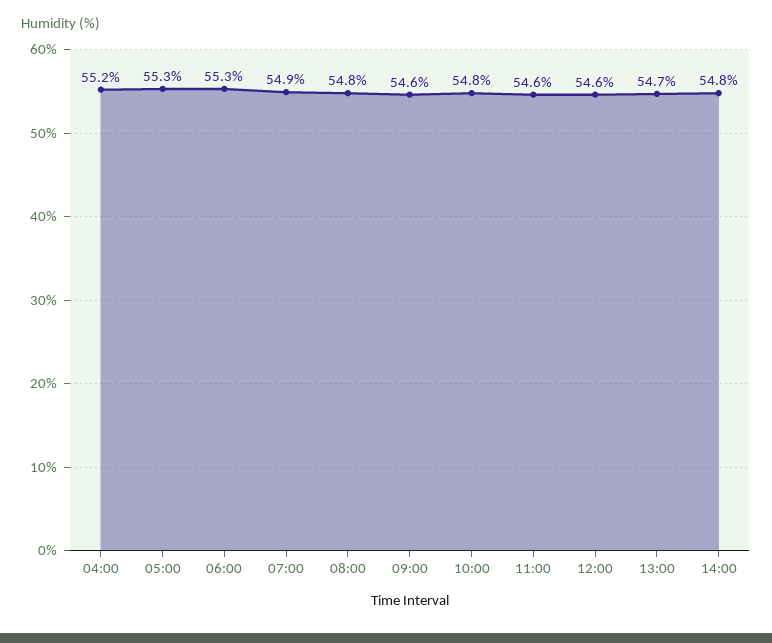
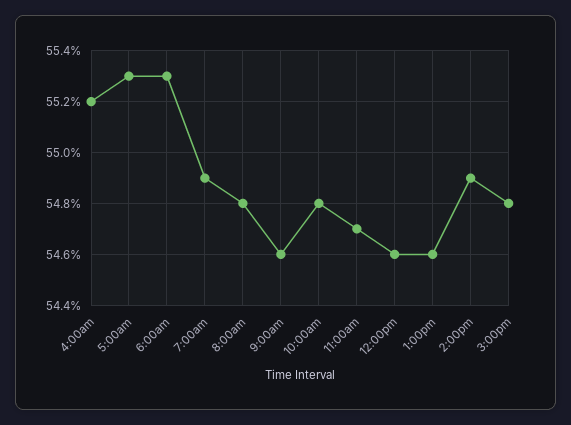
11:00: 54.6 -> 54.7
13:00: 54.7 -> 54.6
14:00: 54.8 -> 54.9
3:00pm: none -> 54.8

